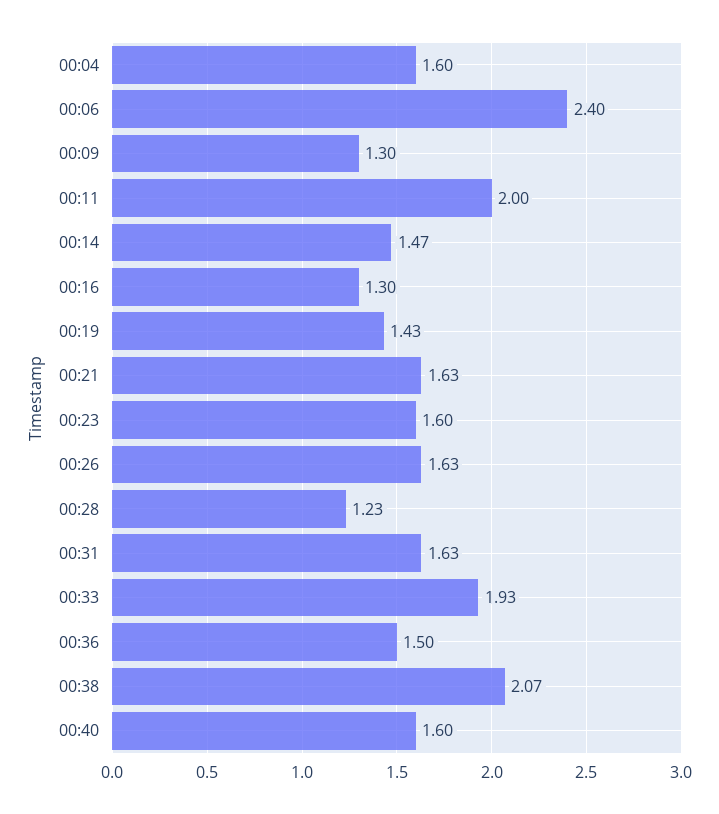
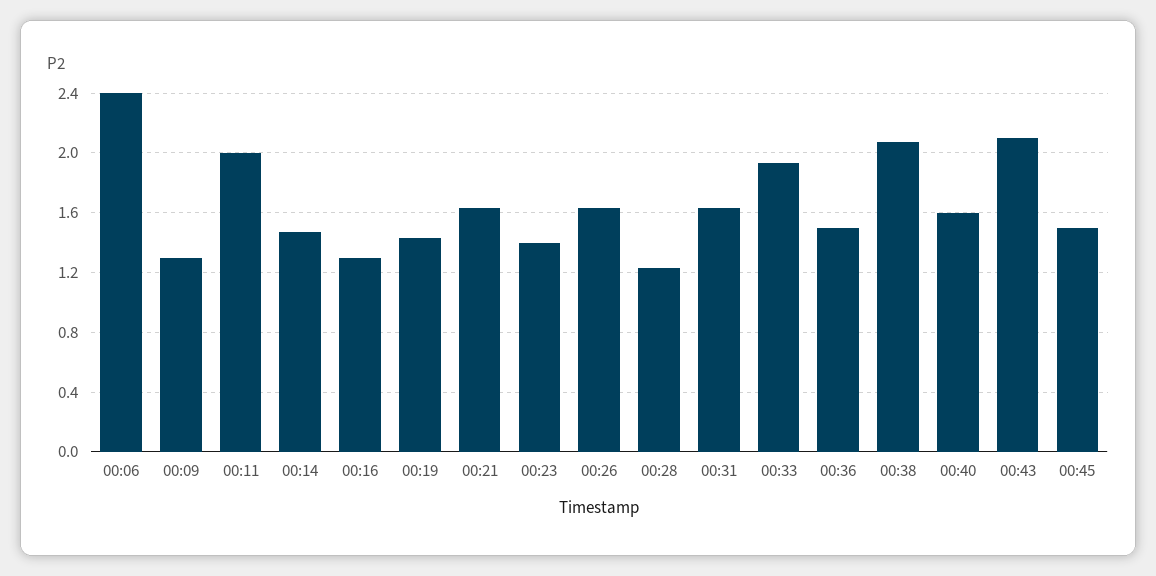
00:04: 1.6 -> none
00:23: 1.6 -> 1.4
00:43: none -> 2.1
00:45: none -> 1.5

